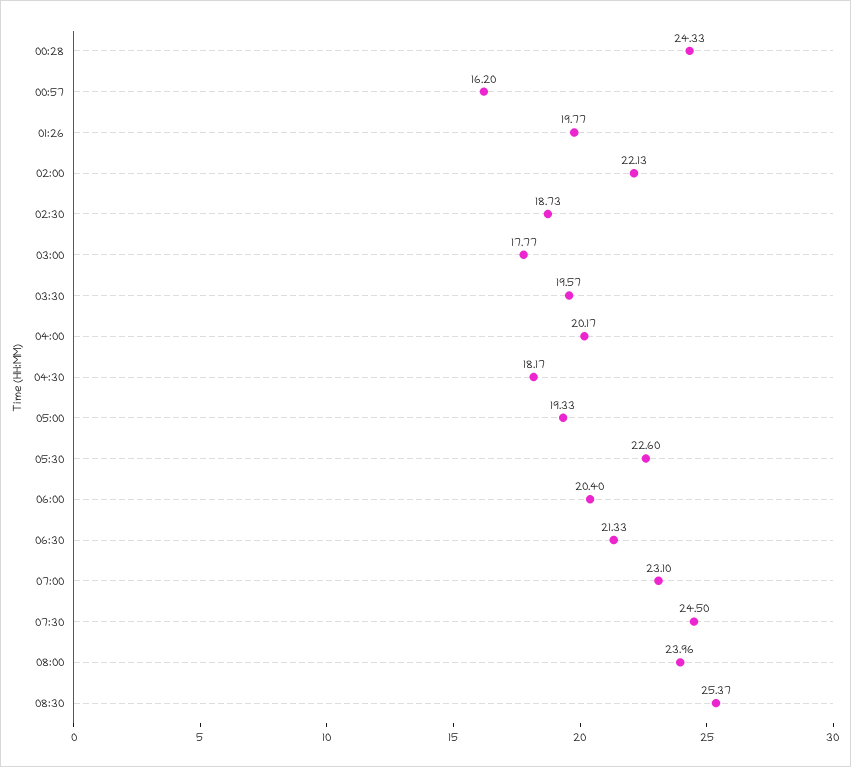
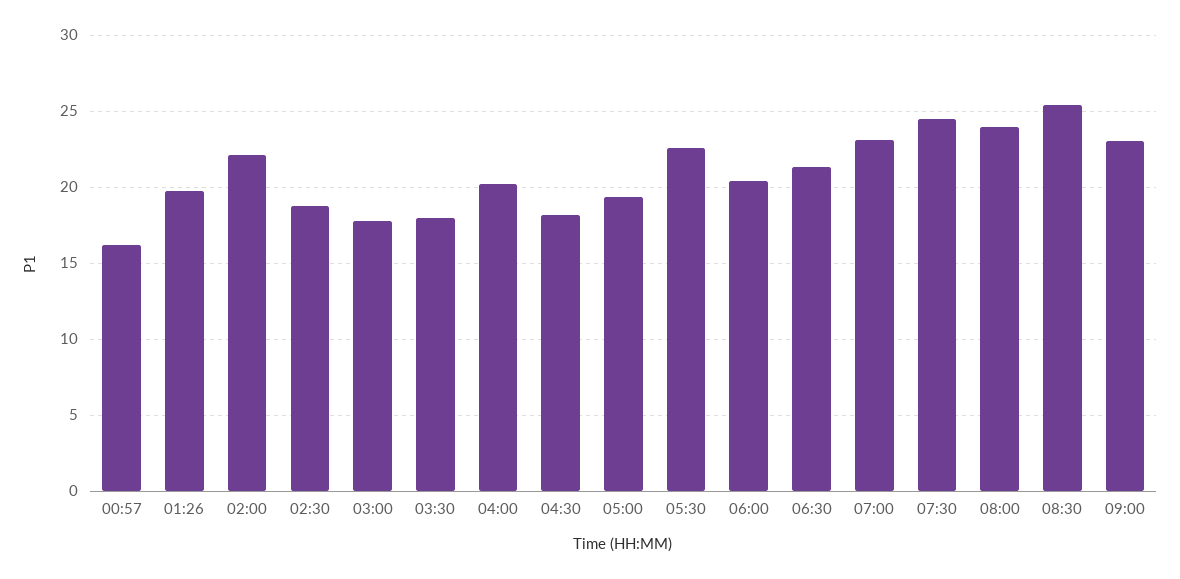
00:28: 24.33 -> none
03:30: 19.57 -> 18
09:00: none -> 23

